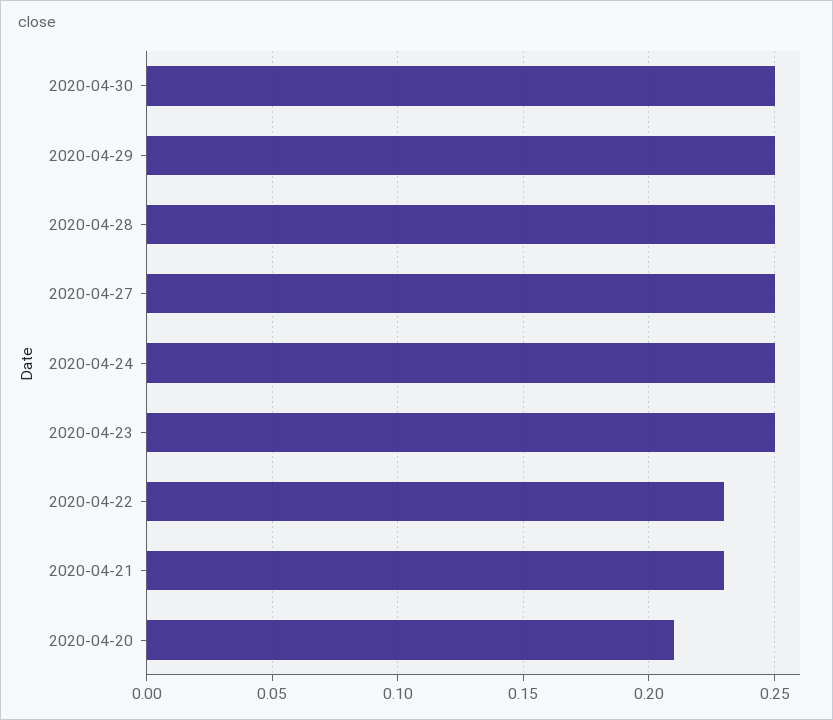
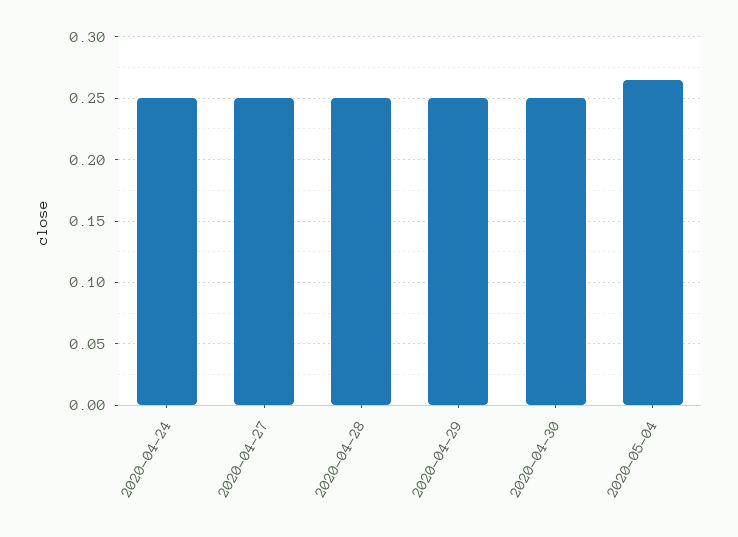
2020-04-23: 0.25 -> none
2020-04-22: 0.23 -> none
2020-04-21: 0.23 -> none
2020-04-20: 0.21 -> none
2020-05-04: none -> 0.265

